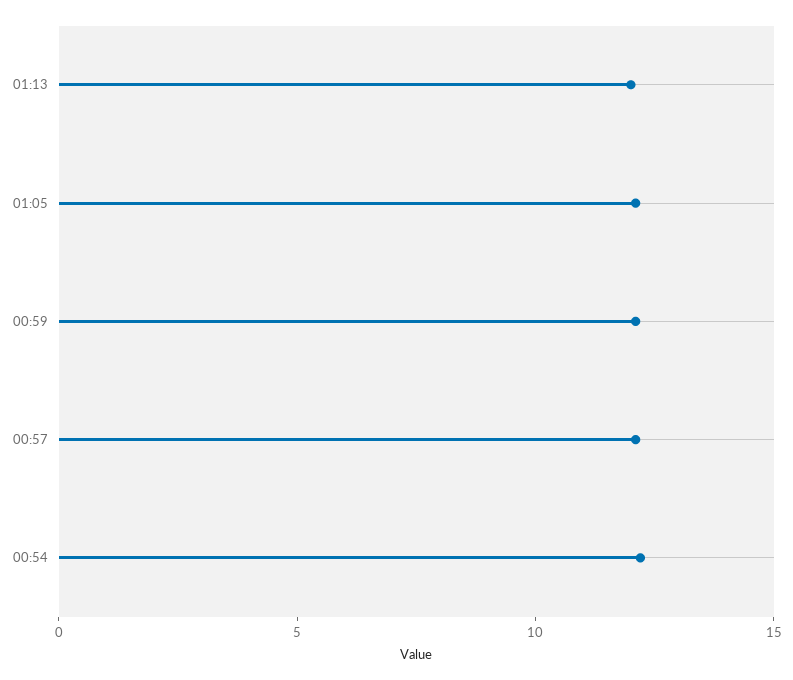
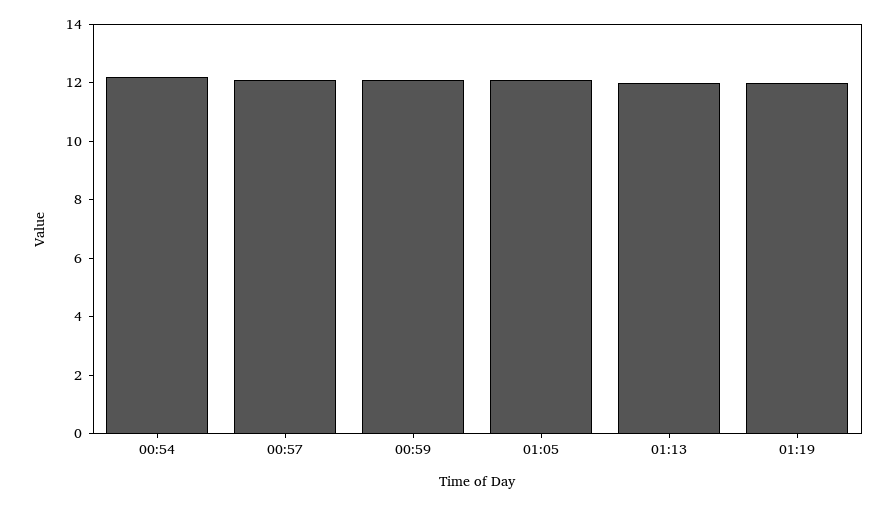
01:19: none -> 12

